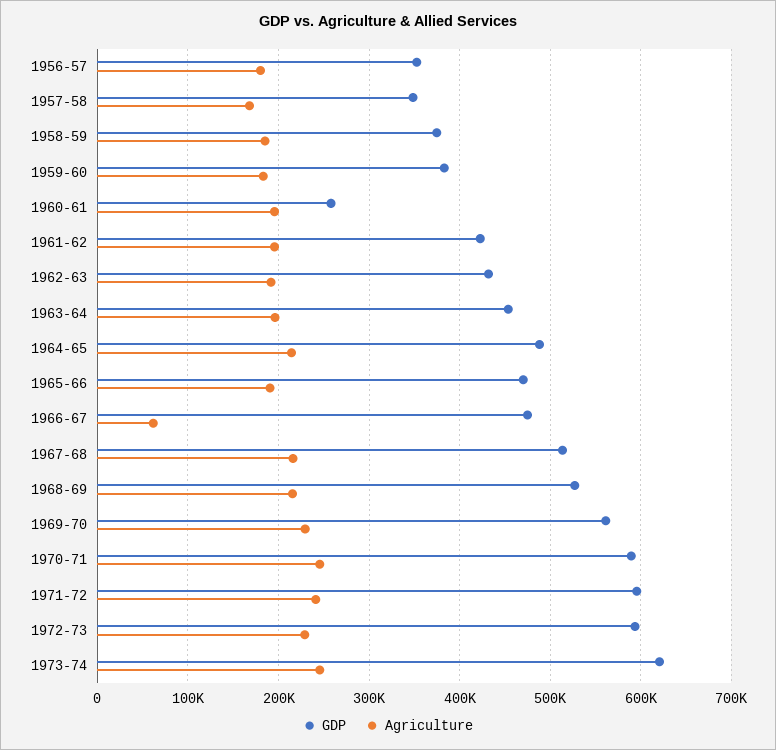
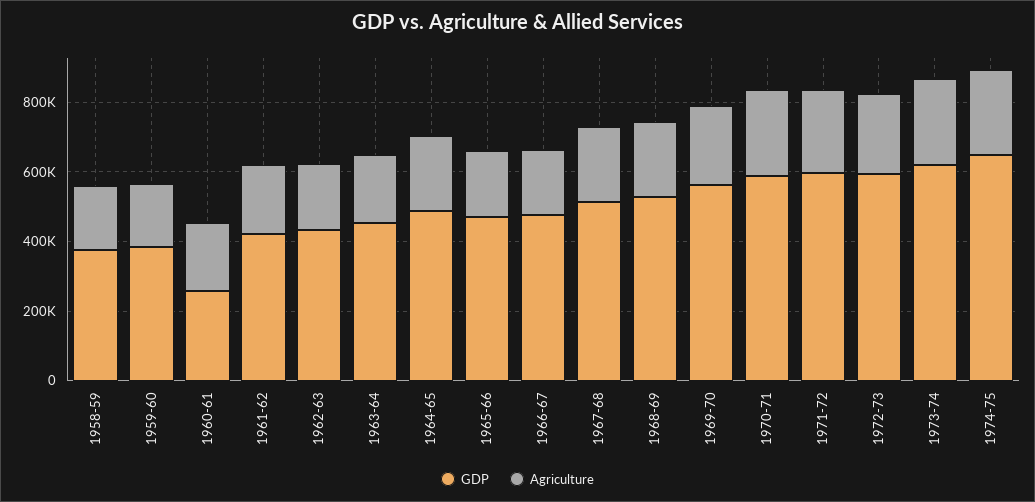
GDP, 1956-57: 350000 -> none
Agriculture, 1956-57: 180000 -> none
GDP, 1957-58: 350000 -> none
Agriculture, 1957-58: 170000 -> none
Agriculture, 1966-67: 60000 -> 200000
GDP, 1974-75: none -> 650000
Agriculture, 1974-75: none -> 250000

